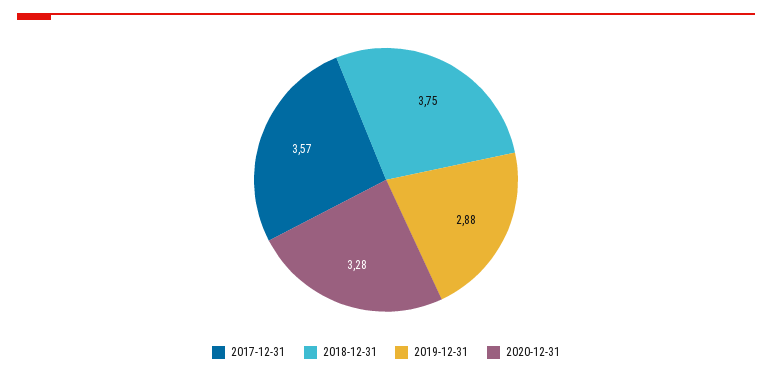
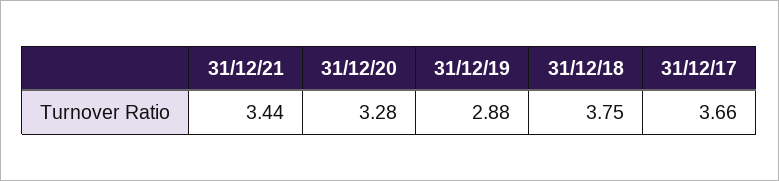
2017-12-31: 3.57 -> 3.66
31/12/21: none -> 3.44

